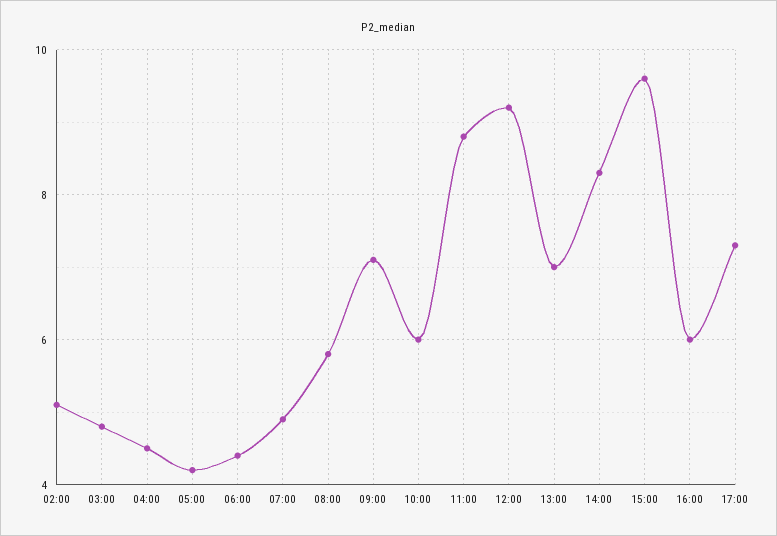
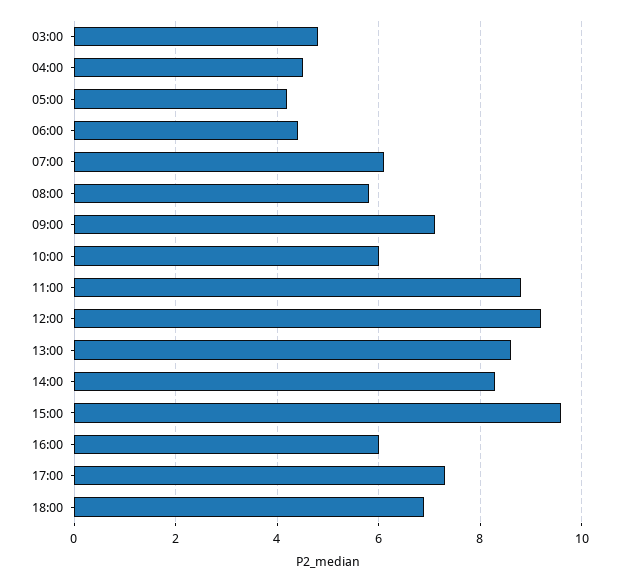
02:00: 5 -> none
07:00: 5 -> 6
13:00: 7 -> 8.5
18:00: none -> 7

